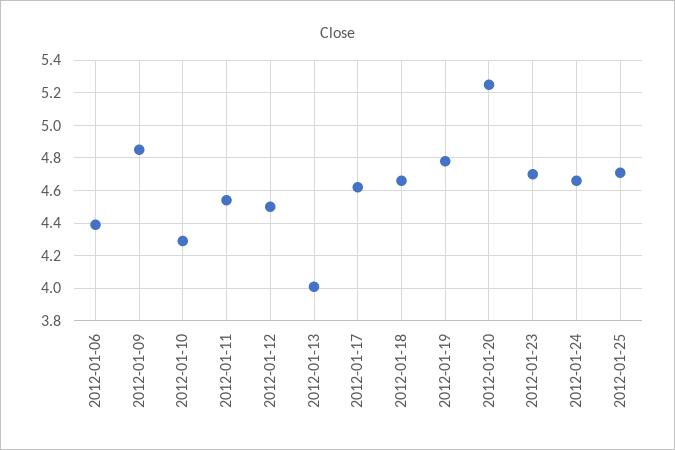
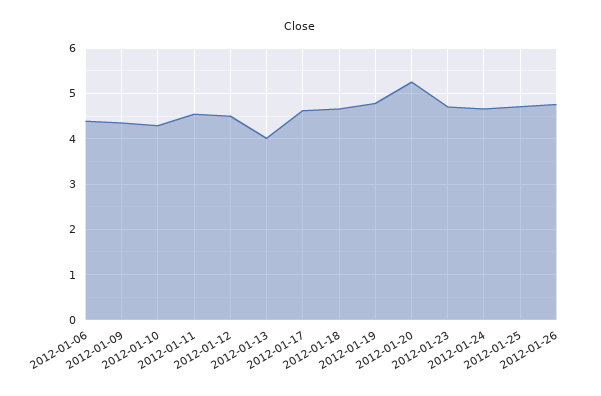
2012-01-09: 4.85 -> 4.4
2012-01-26: none -> 4.8

